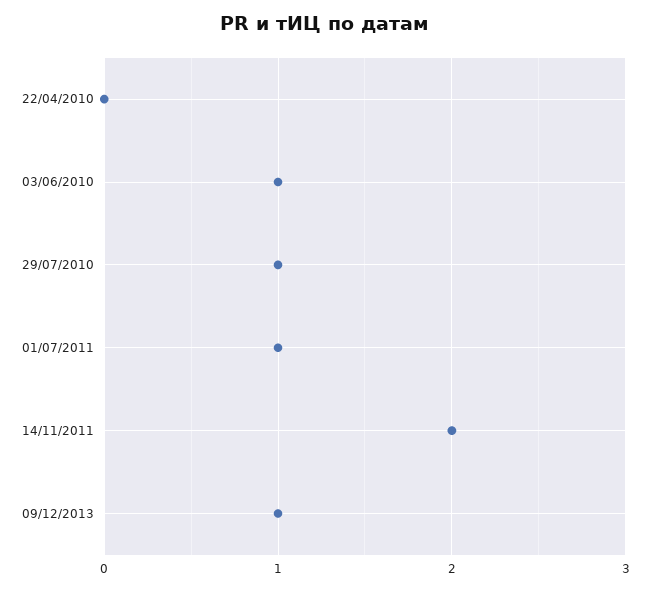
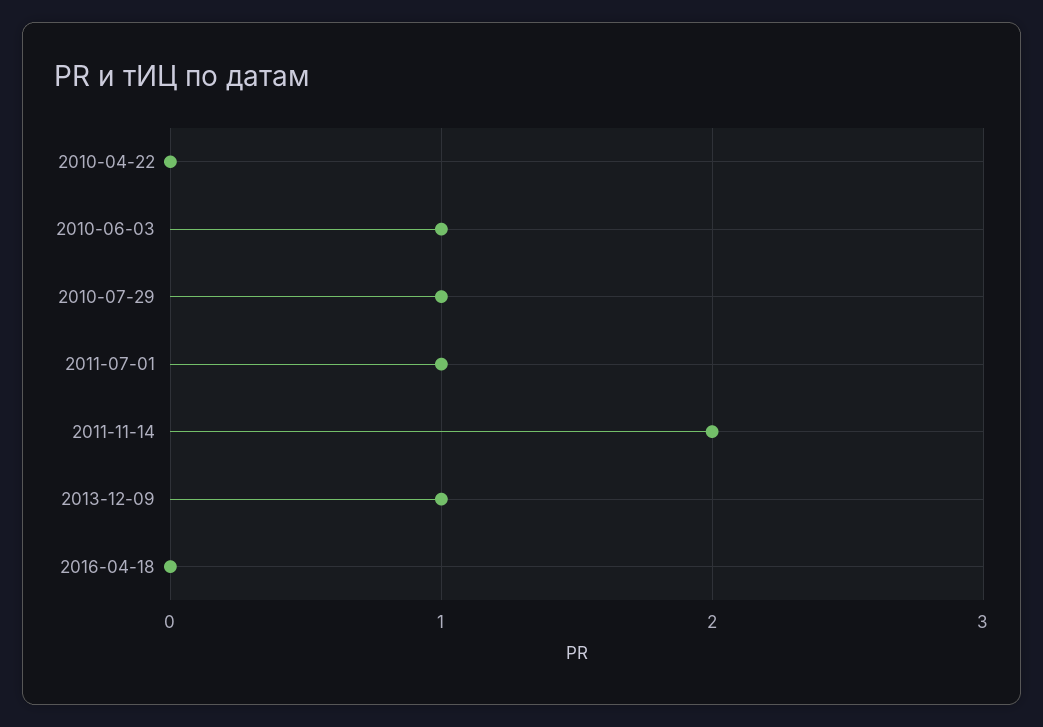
2016-04-18: none -> 0

